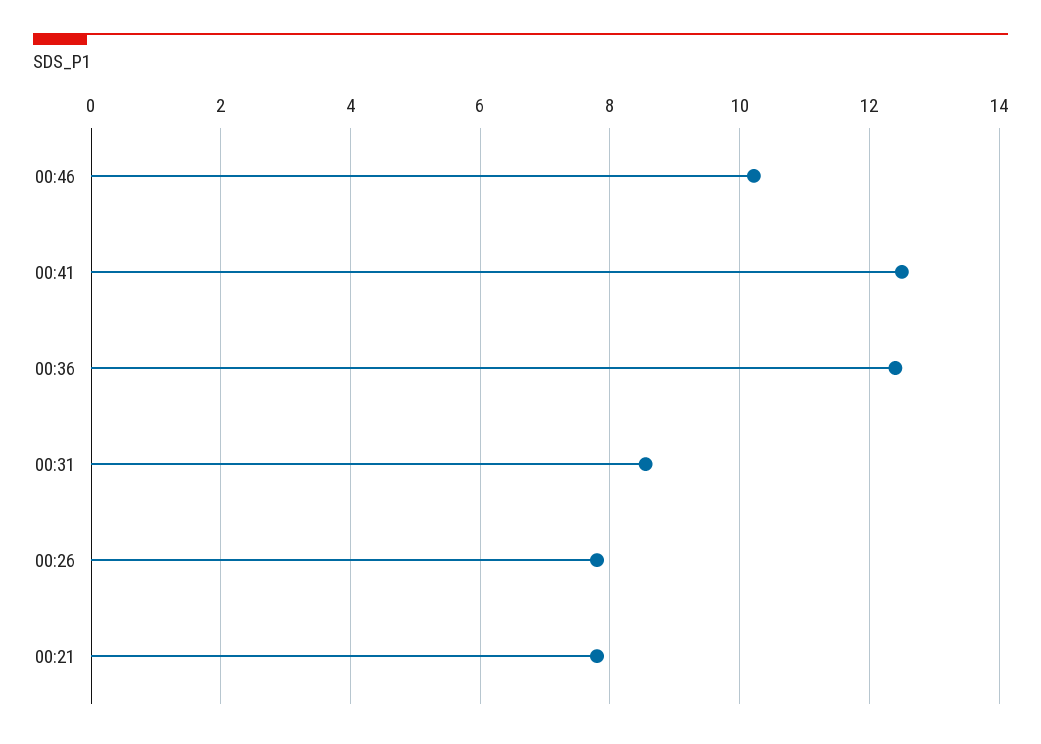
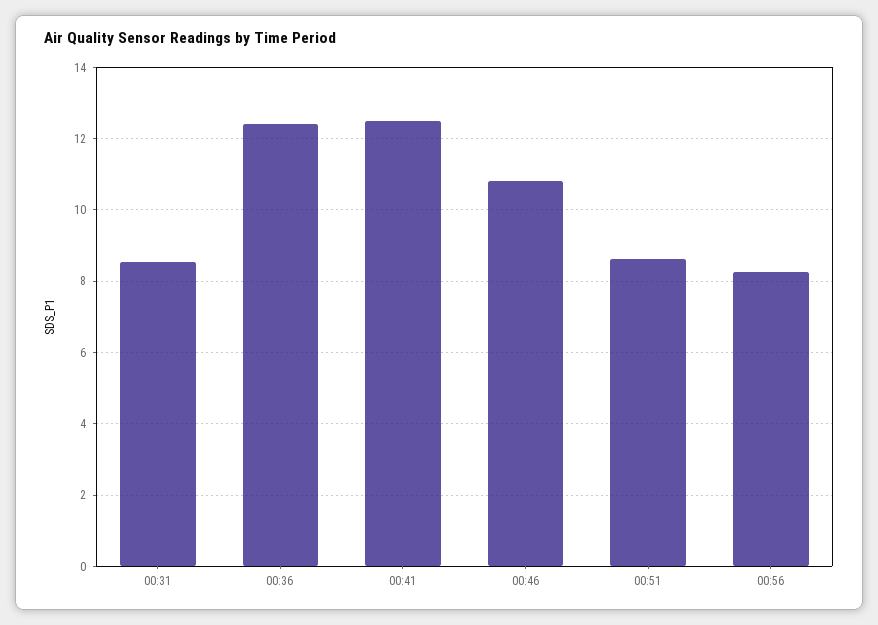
00:46: 10.2 -> 10.8
00:26: 7.8 -> none
00:21: 7.8 -> none
00:51: none -> 8.6
00:56: none -> 8.2

